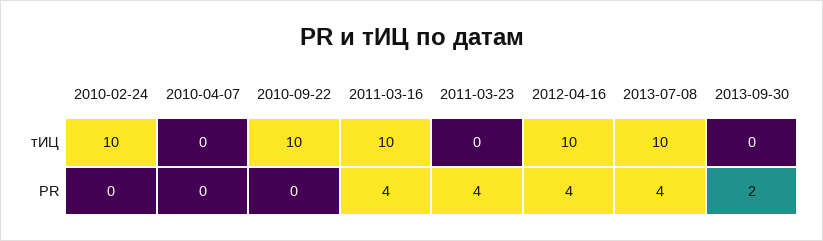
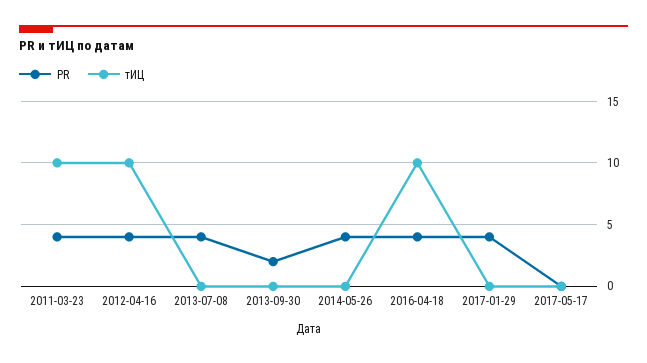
тИЦ, 2010-02-24: 10 -> none
тИЦ, 2010-04-07: 0 -> none
тИЦ, 2010-09-22: 10 -> none
тИЦ, 2011-03-16: 10 -> none
тИЦ, 2011-03-23: 0 -> 10
тИЦ, 2013-07-08: 10 -> 0
PR, 2010-02-24: 0 -> none
PR, 2010-04-07: 0 -> none
PR, 2010-09-22: 0 -> none
PR, 2011-03-16: 4 -> none
PR, 2014-05-26: none -> 4
тИЦ, 2014-05-26: none -> 0
PR, 2016-04-18: none -> 4
тИЦ, 2016-04-18: none -> 10
PR, 2017-01-29: none -> 4
тИЦ, 2017-01-29: none -> 0
PR, 2017-05-17: none -> 0
тИЦ, 2017-05-17: none -> 0

